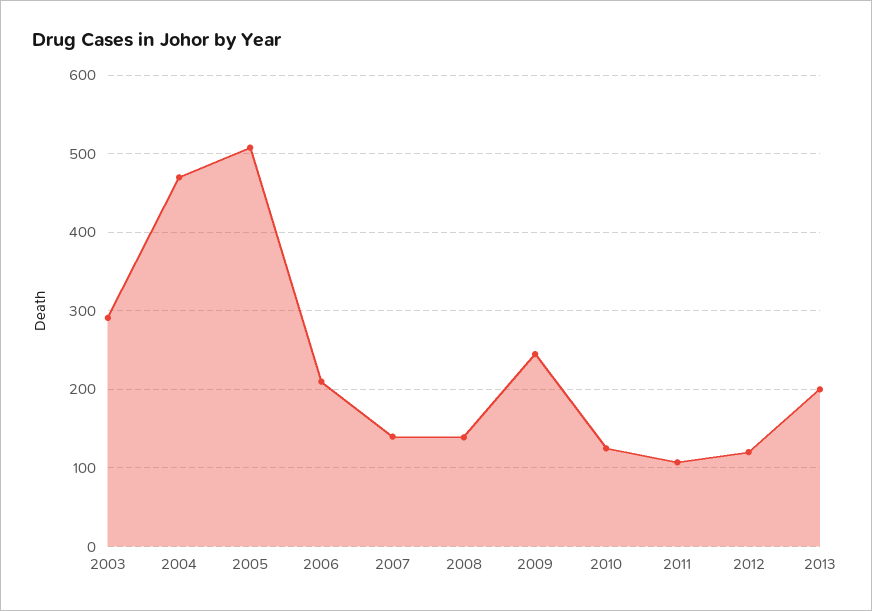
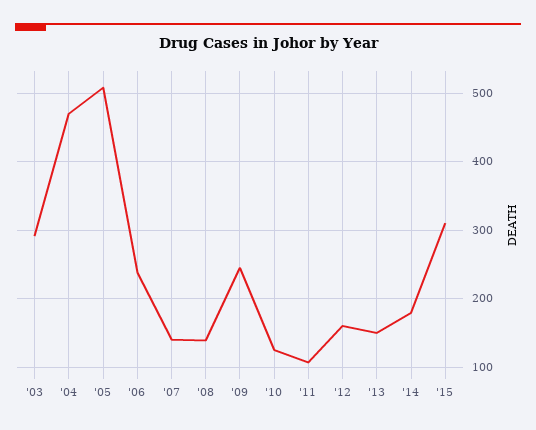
2006: 210 -> 240
2012: 120 -> 160
2013: 200 -> 150
'14: none -> 180
'15: none -> 310

